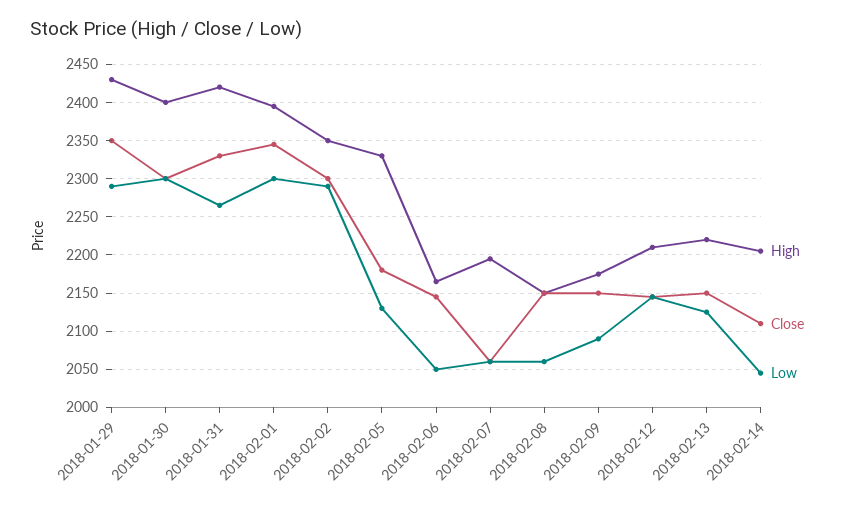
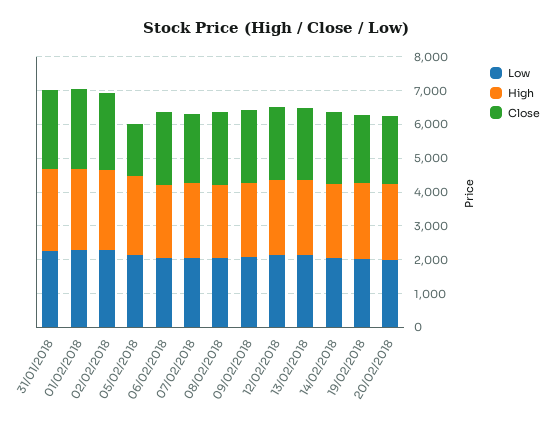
High, 2018-01-29: 2430 -> none
Close, 2018-01-29: 2350 -> none
Low, 2018-01-29: 2290 -> none
High, 2018-01-30: 2400 -> none
Close, 2018-01-30: 2300 -> none
Low, 2018-01-30: 2300 -> none
Close, 2018-02-05: 2180 -> 1500
Low, 19/02/2018: none -> 2000
High, 19/02/2018: none -> 2250
Close, 19/02/2018: none -> 2000
Low, 20/02/2018: none -> 2000
High, 20/02/2018: none -> 2250
Close, 20/02/2018: none -> 2000

